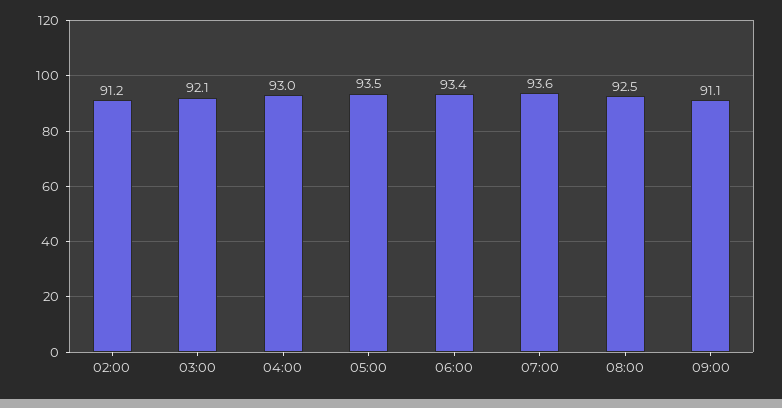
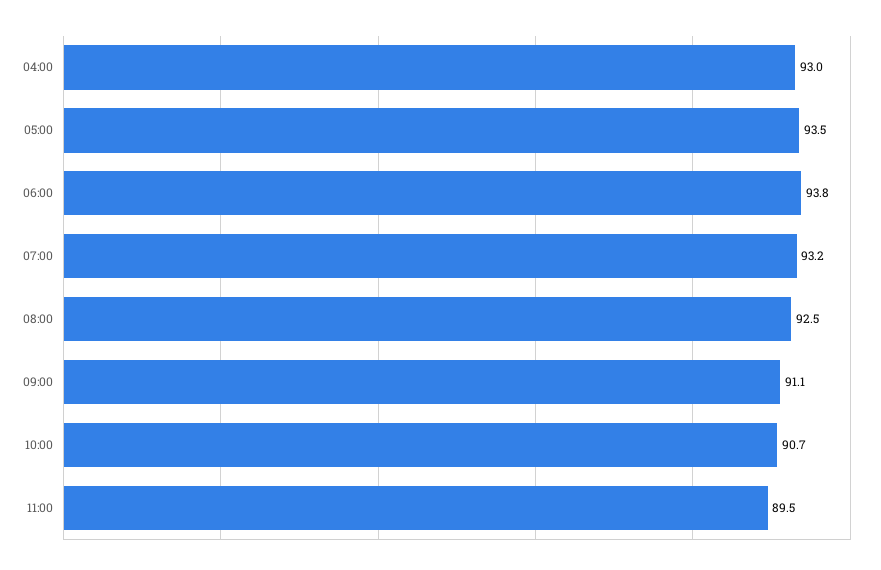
02:00: 91.2 -> none
03:00: 92.1 -> none
06:00: 93.4 -> 93.8
07:00: 93.6 -> 93.2
10:00: none -> 90.7
11:00: none -> 89.5

